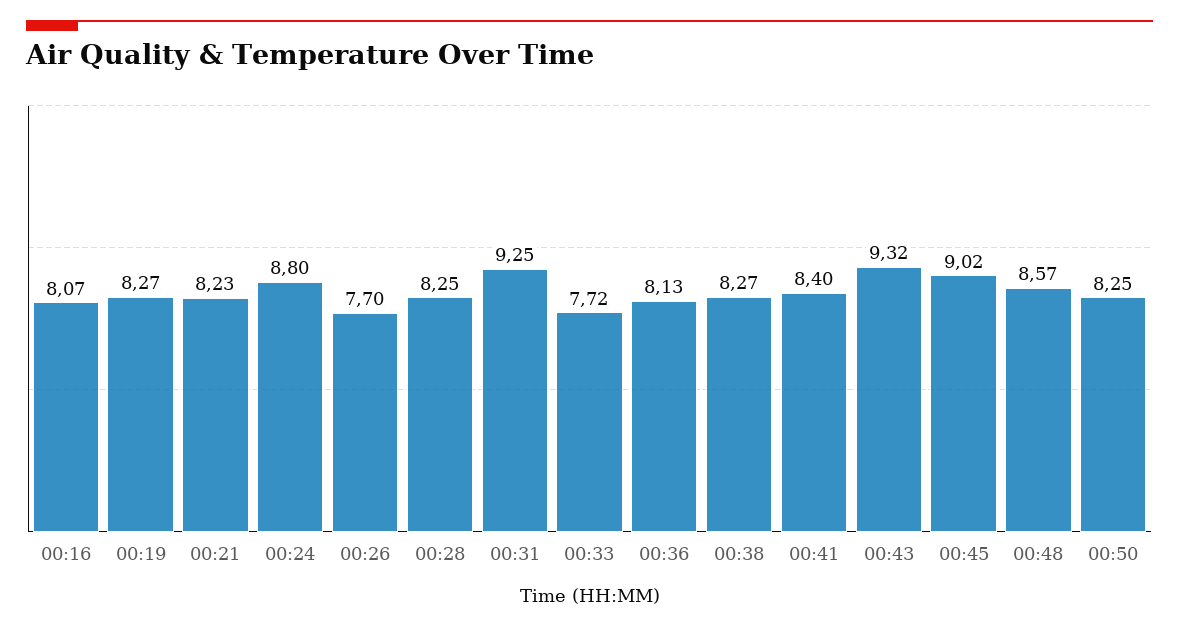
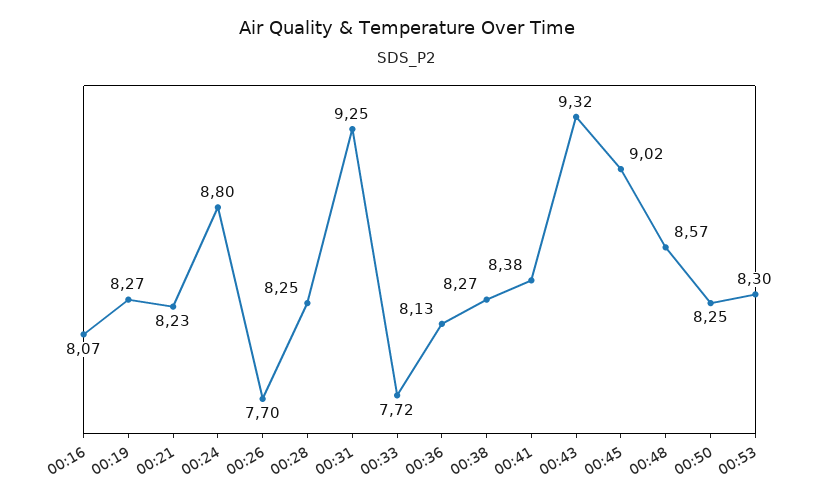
00:41: 8.4 -> 8.38
00:53: none -> 8.3

